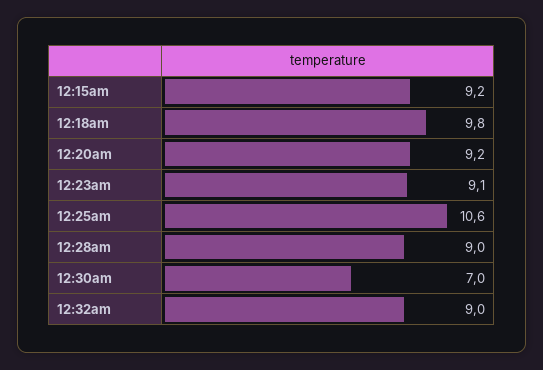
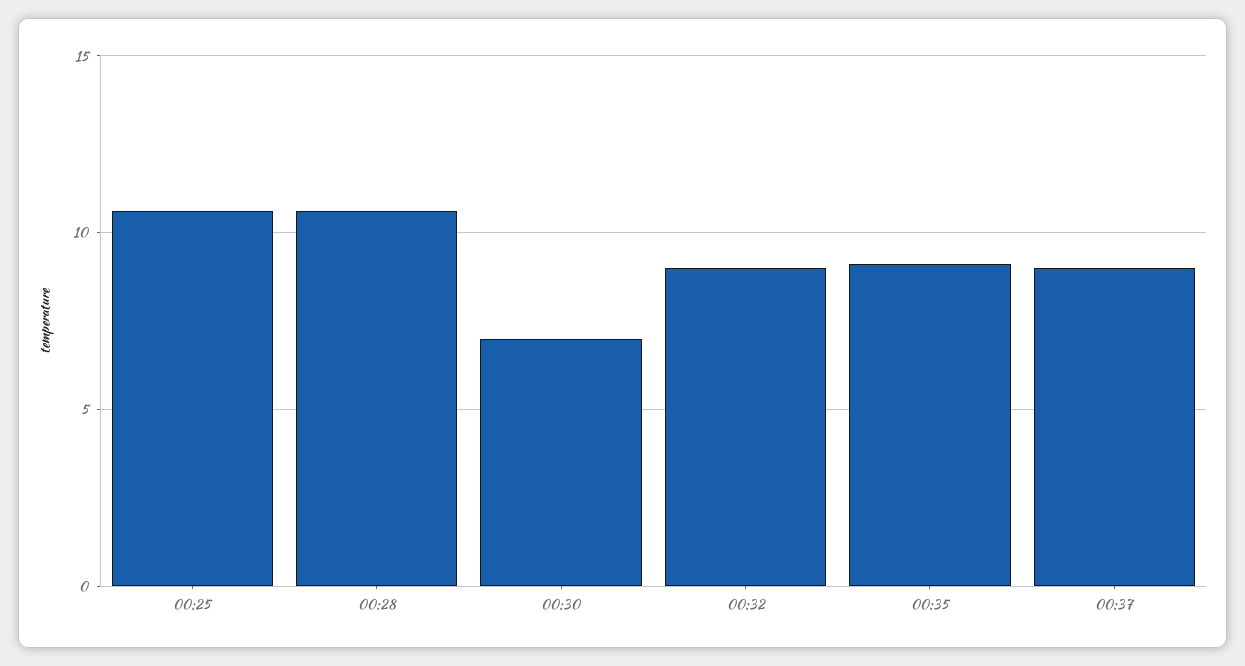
12:15am: 9.2 -> none
12:18am: 9.8 -> none
12:20am: 9.2 -> none
12:23am: 9.1 -> none
12:28am: 9 -> 10.5
00:35: none -> 9
00:37: none -> 9

